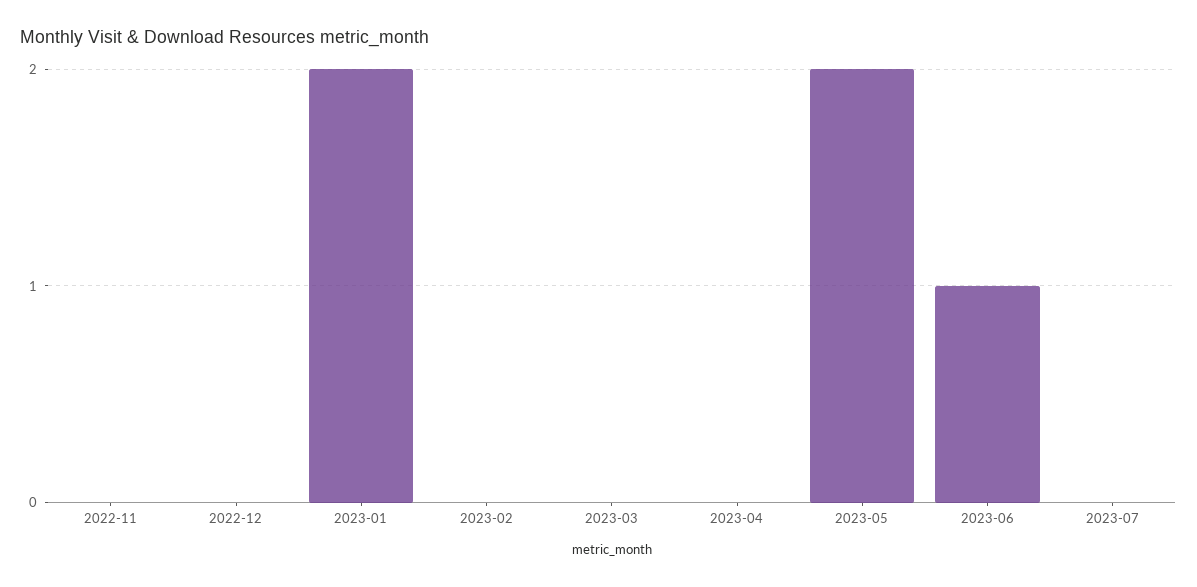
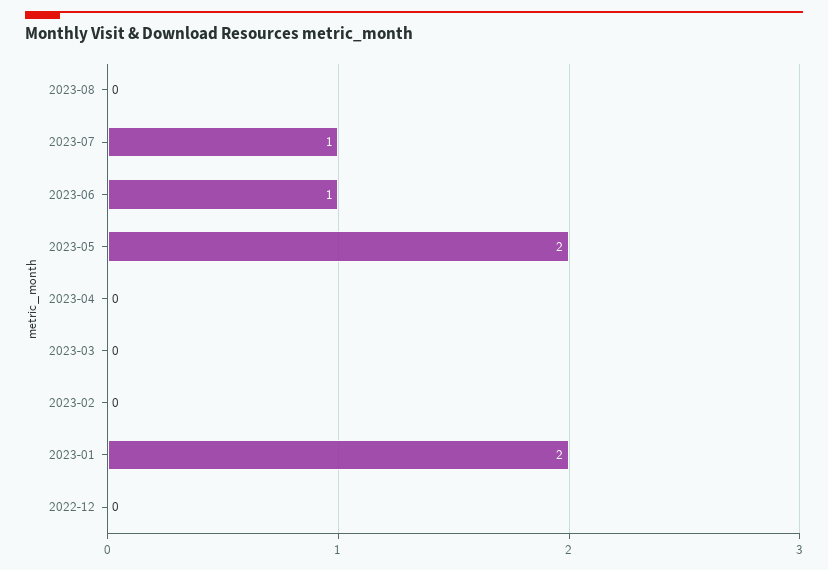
2022-11: 0 -> none
2023-07: 0 -> 1
2023-08: none -> 0

